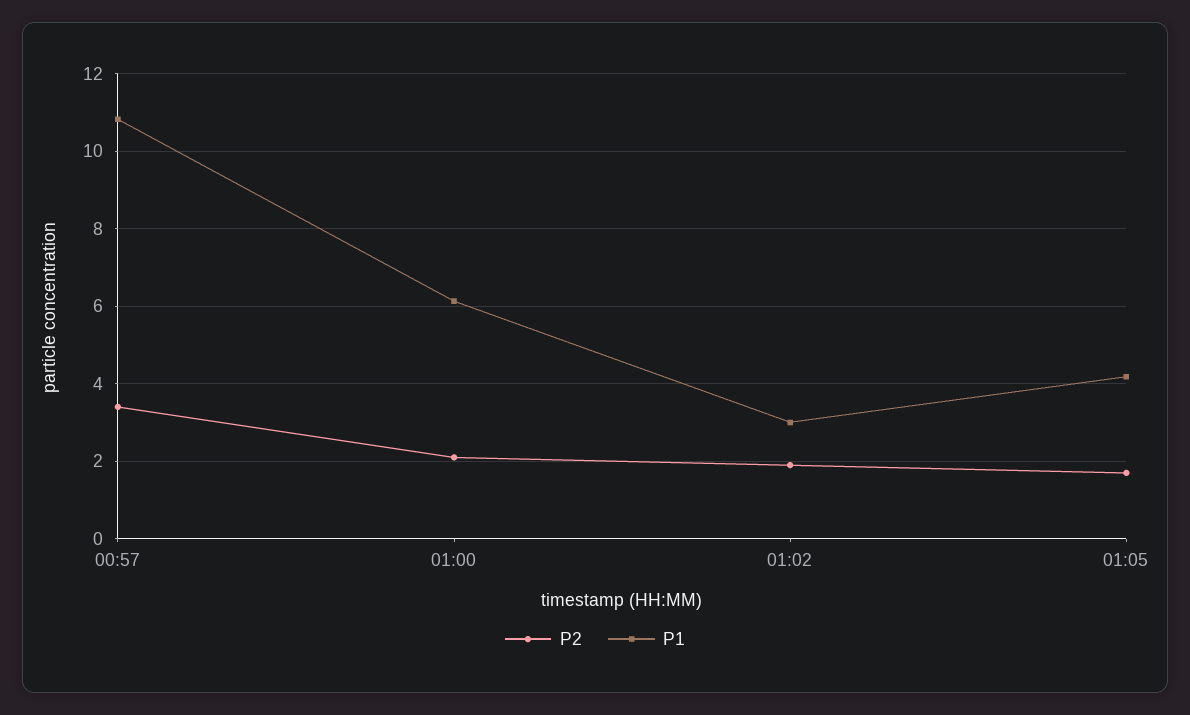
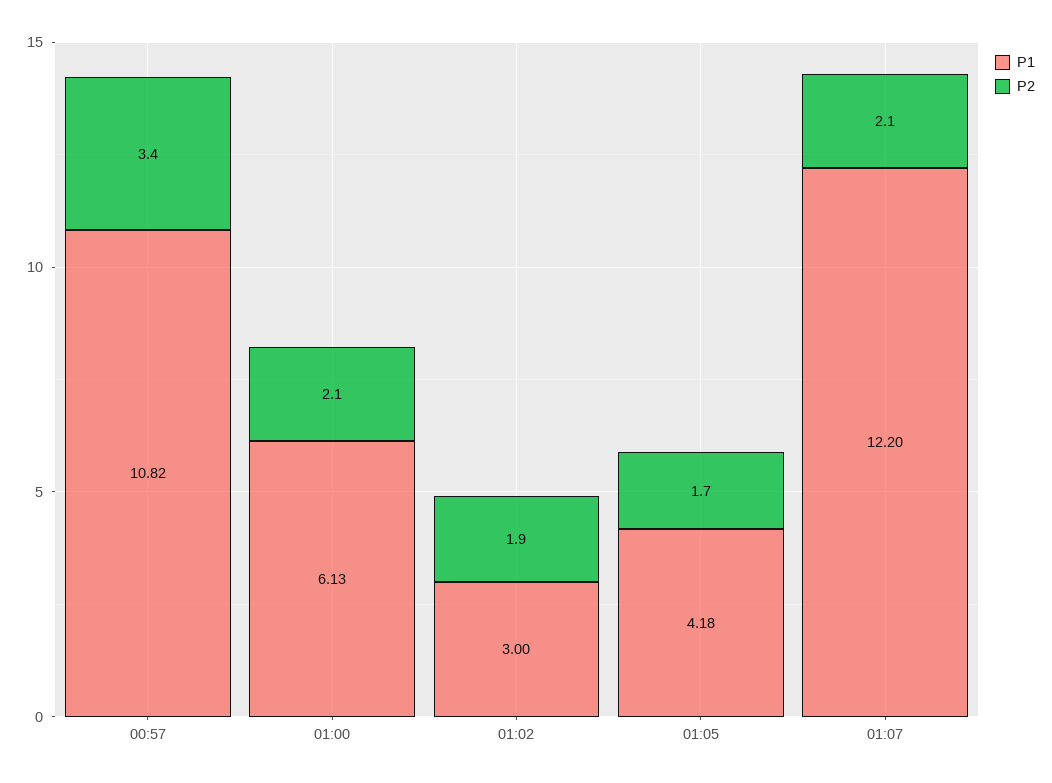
P1, 01:07: none -> 12.2
P2, 01:07: none -> 2.1

